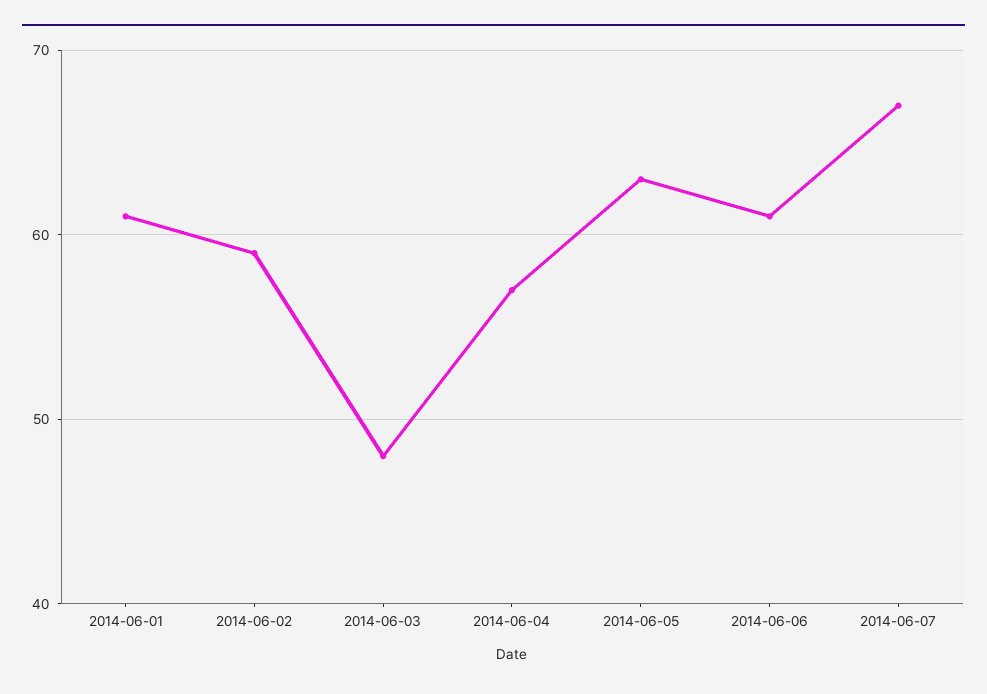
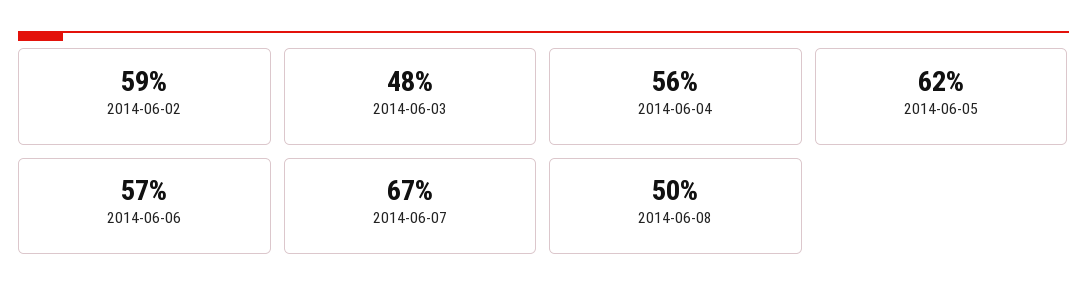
2014-06-01: 61 -> none
2014-06-04: 57 -> 56
2014-06-05: 63 -> 62
2014-06-06: 61 -> 57
2014-06-08: none -> 50

